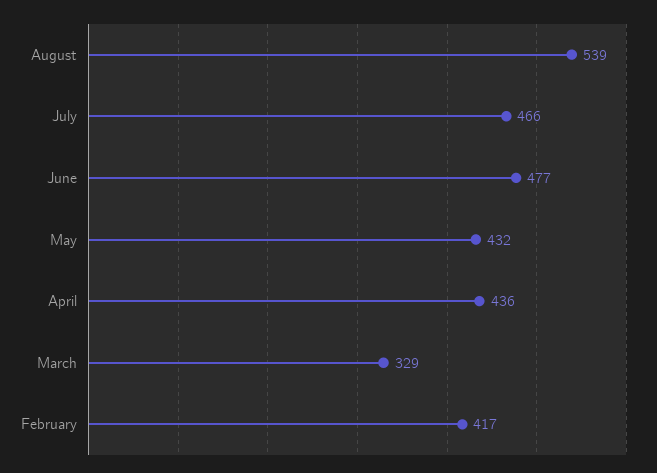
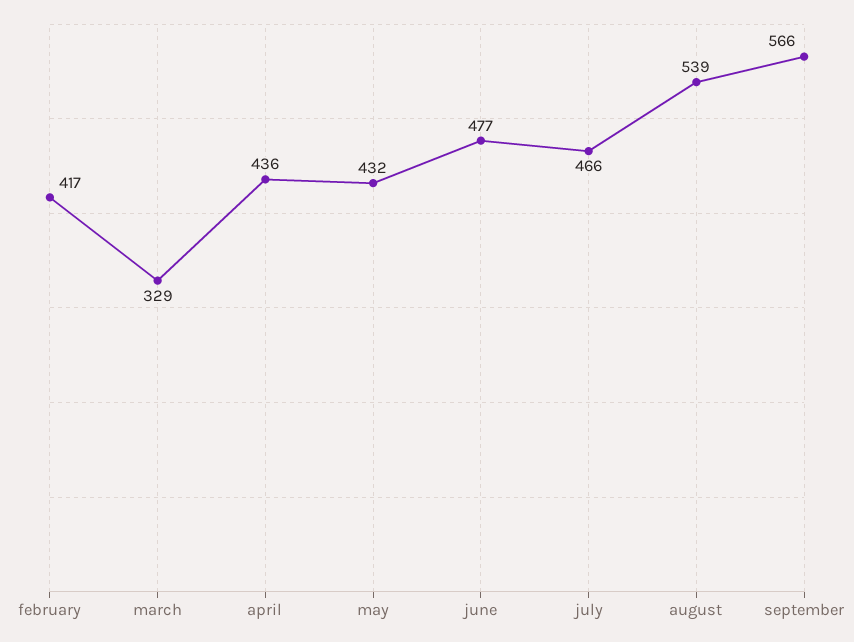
september: none -> 566

